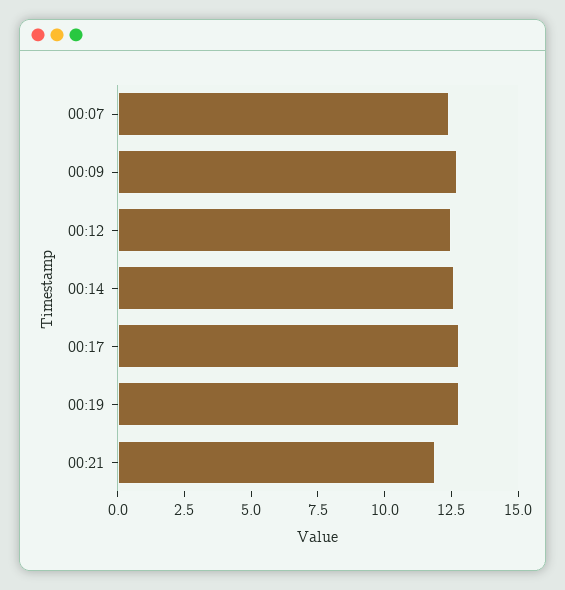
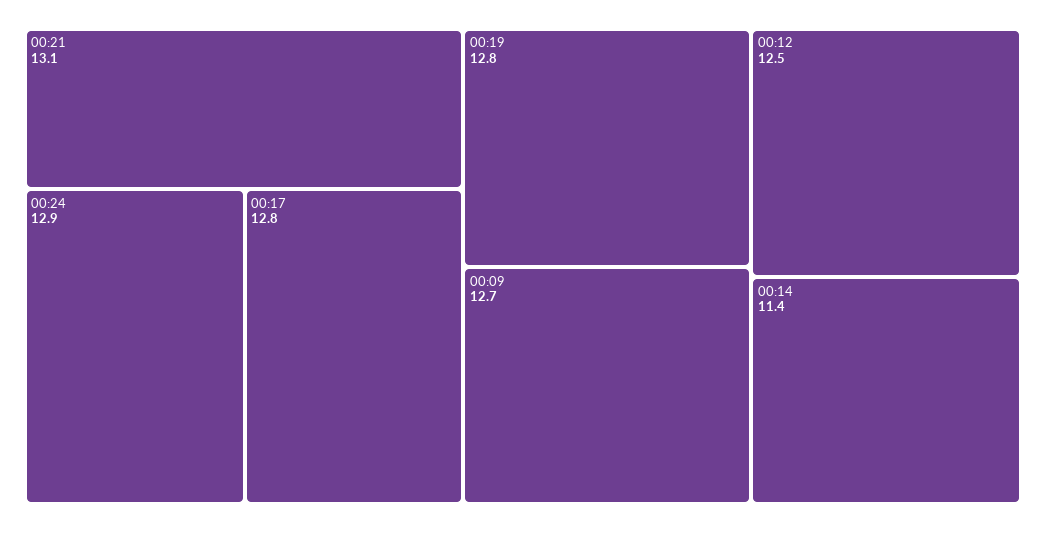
00:07: 12.5 -> none
00:14: 12.5 -> 11.4
00:21: 12 -> 13.1
00:24: none -> 12.9

